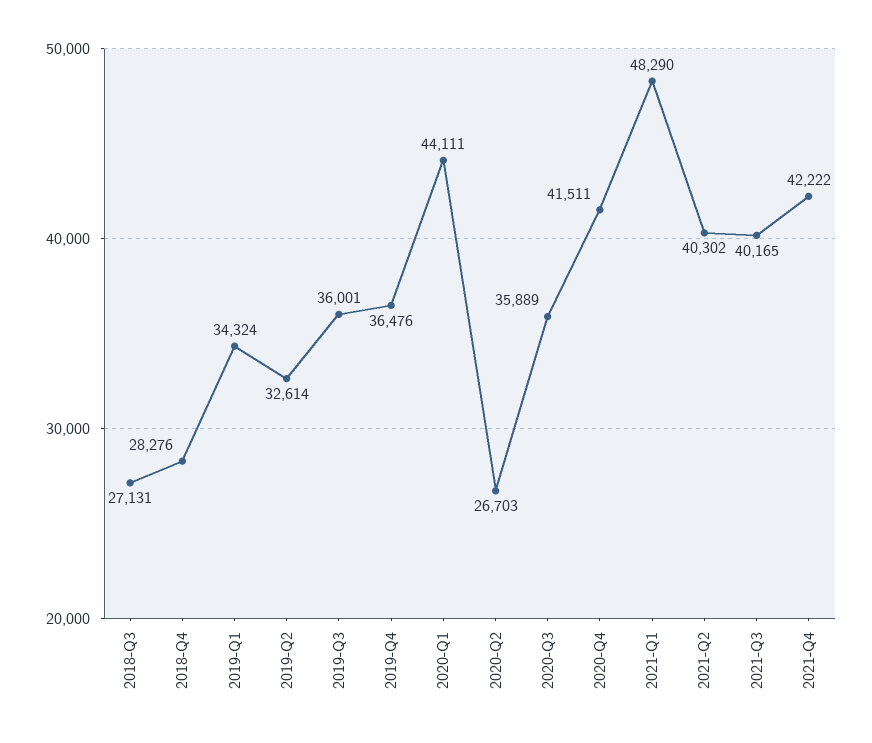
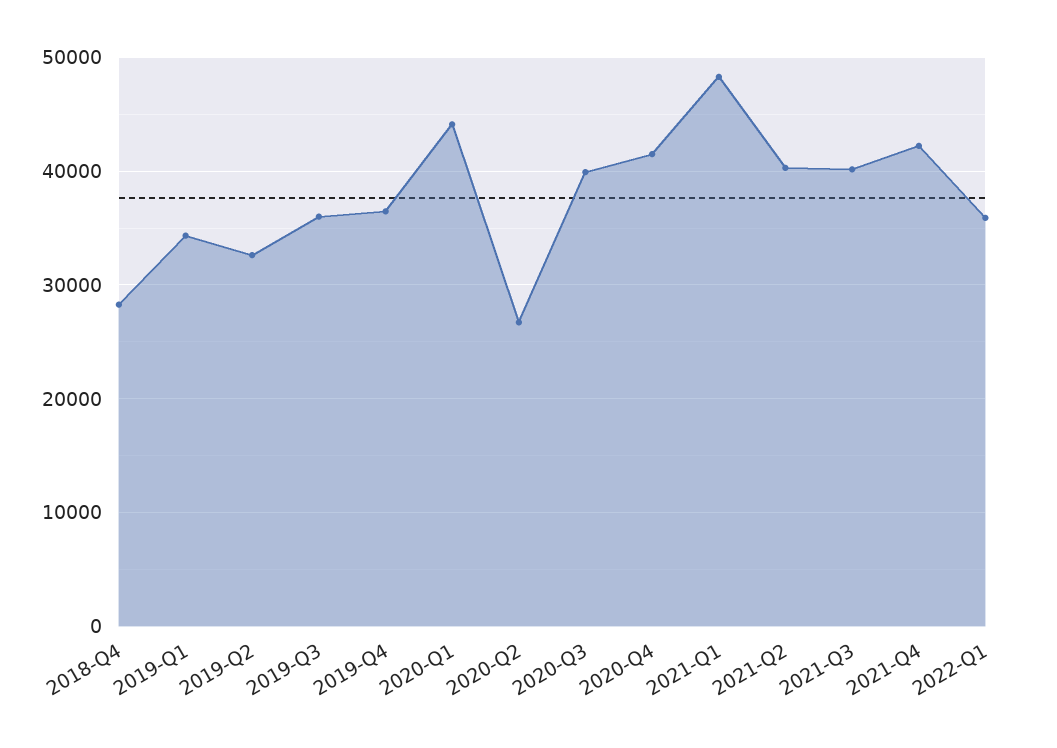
2018-Q3: 27131 -> none
2020-Q3: 35889 -> 40000
2022-Q1: none -> 36000

